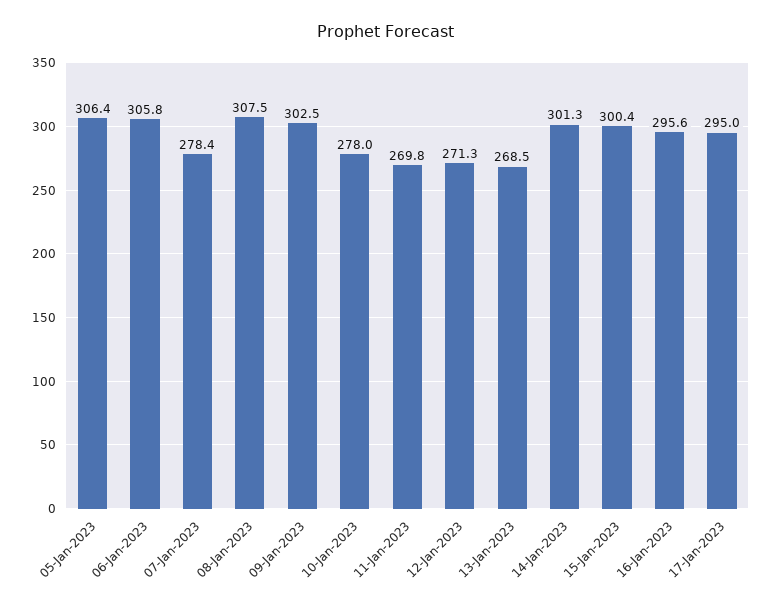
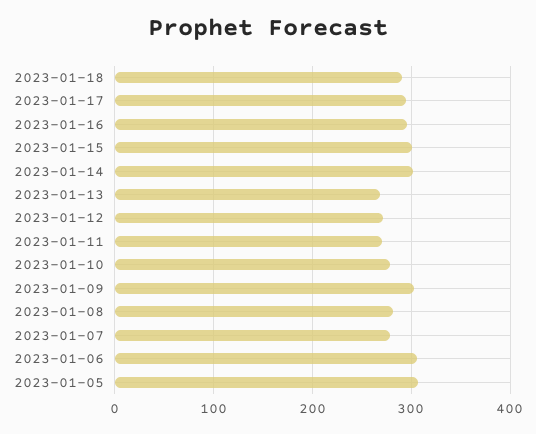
08-Jan-2023: 307.5 -> 280
2023-01-18: none -> 290

